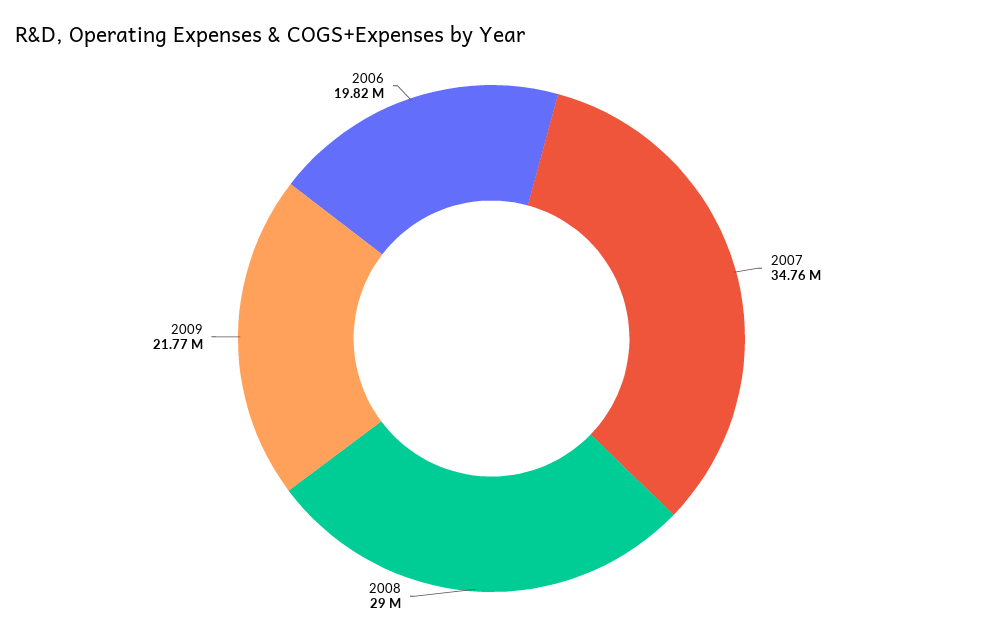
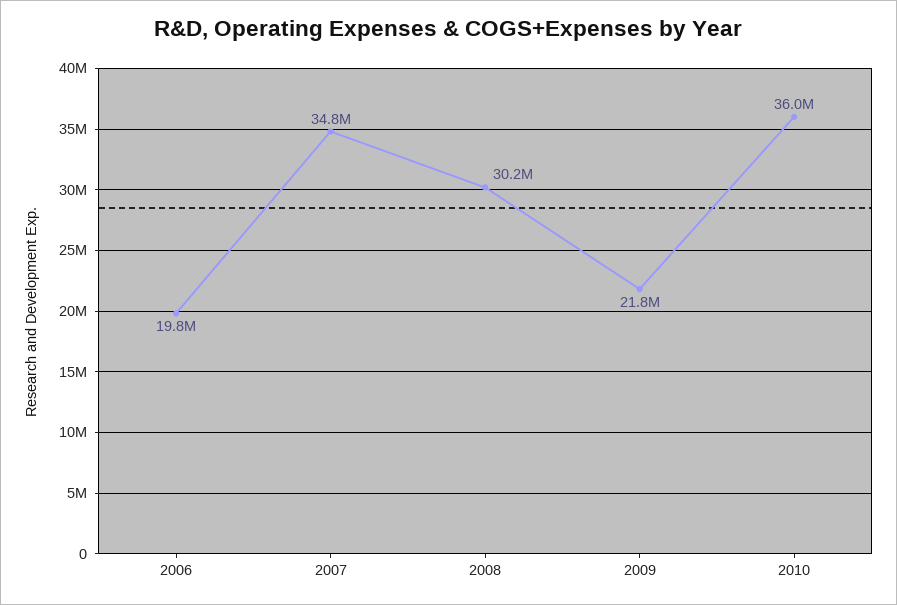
2008: 29000000 -> 30200000
2010: none -> 36000000

